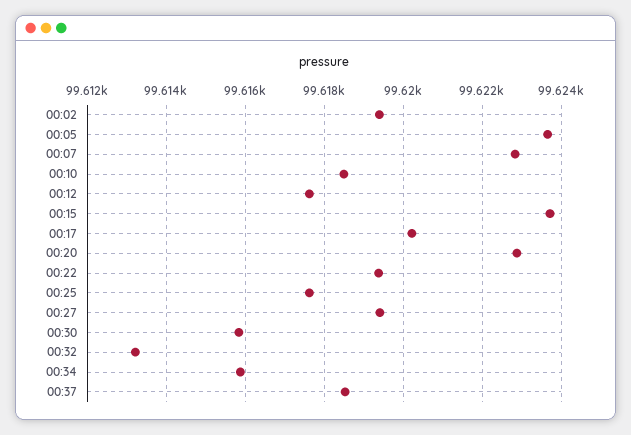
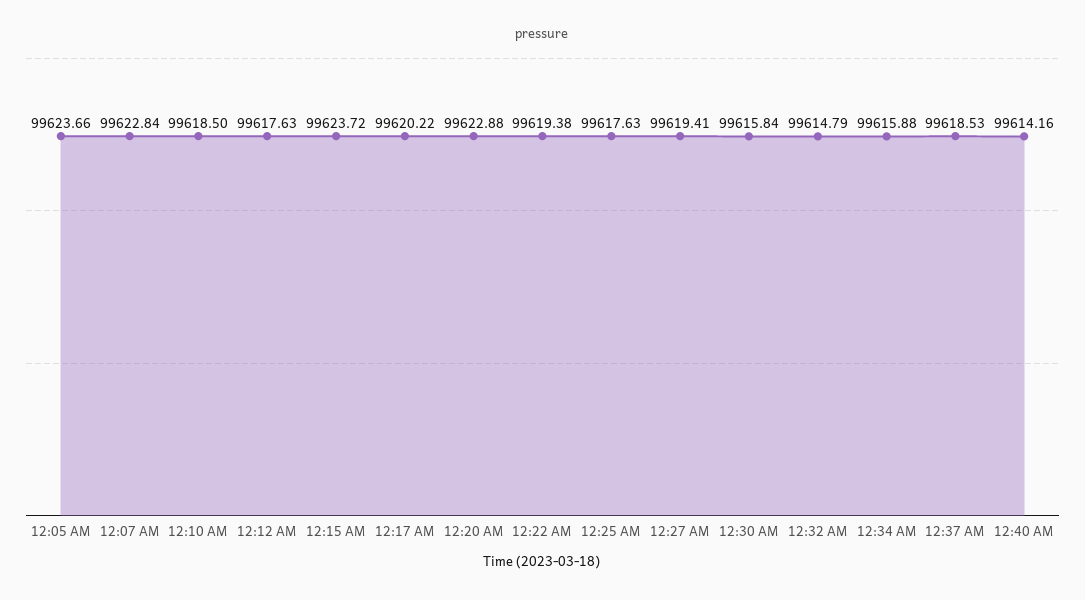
00:02: 99619.4 -> none
00:32: 99613.2 -> 99614.79
12:40 AM: none -> 99614.16

